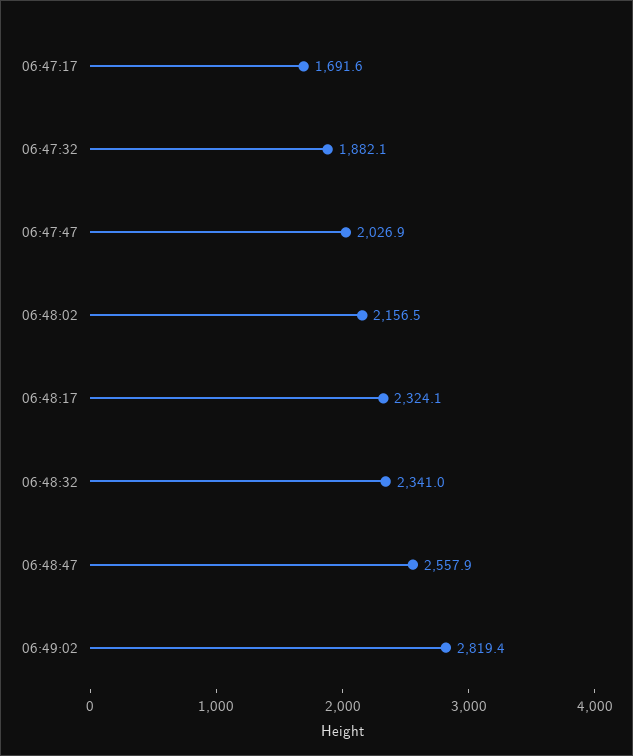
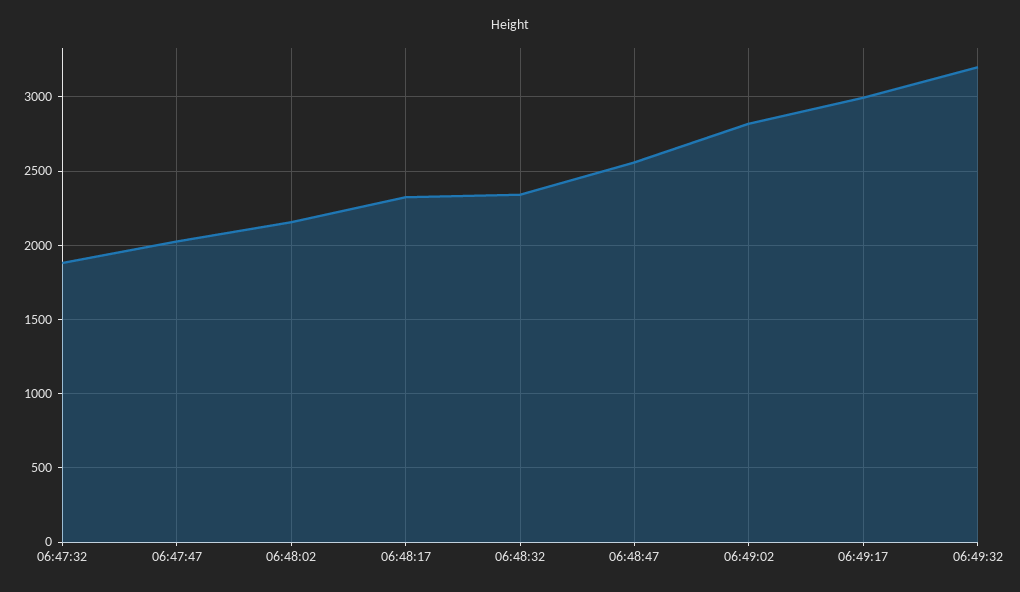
06:47:17: 1691.6 -> none
06:49:17: none -> 3000
06:49:32: none -> 3200

